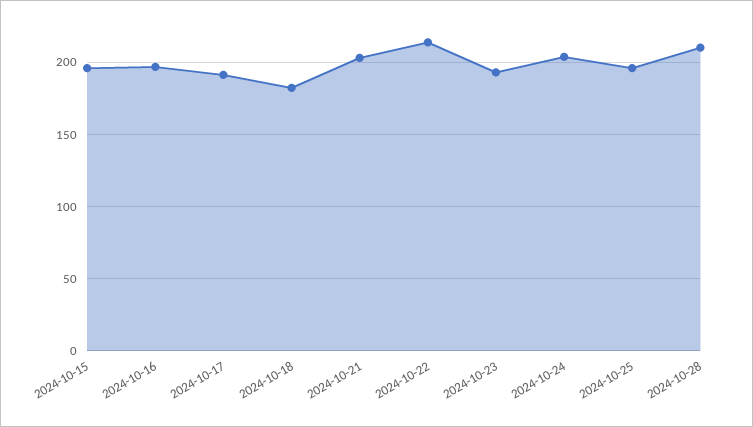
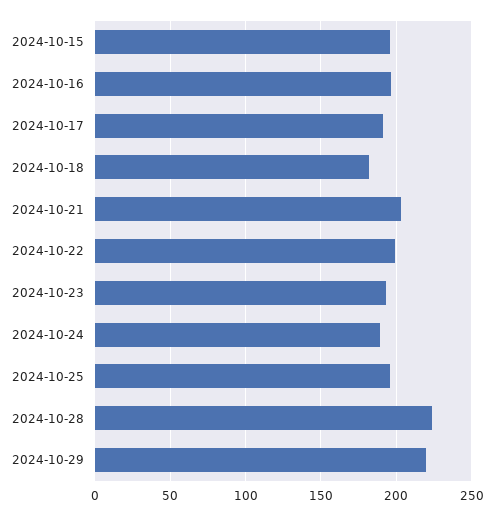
2024-10-22: 215 -> 200
2024-10-24: 205 -> 190
2024-10-28: 210 -> 225
2024-10-29: none -> 220

